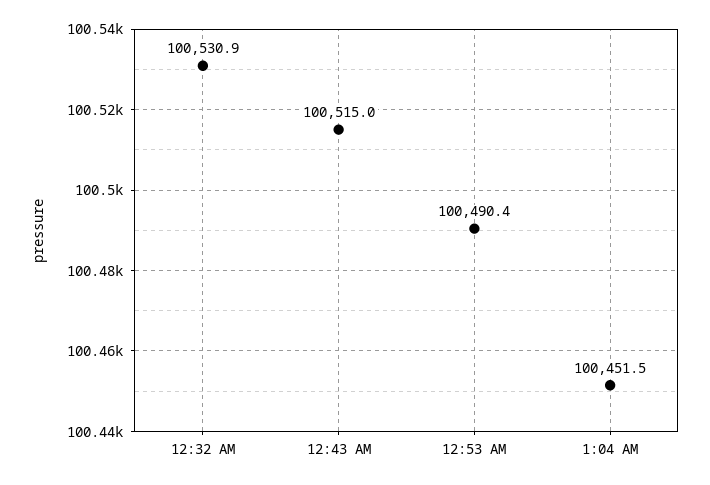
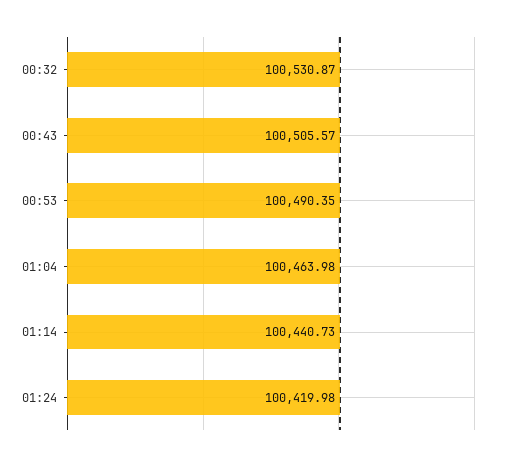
12:43 AM: 100515 -> 100505.57
1:04 AM: 100451.5 -> 100463.98
01:14: none -> 100440.73
01:24: none -> 100419.98

